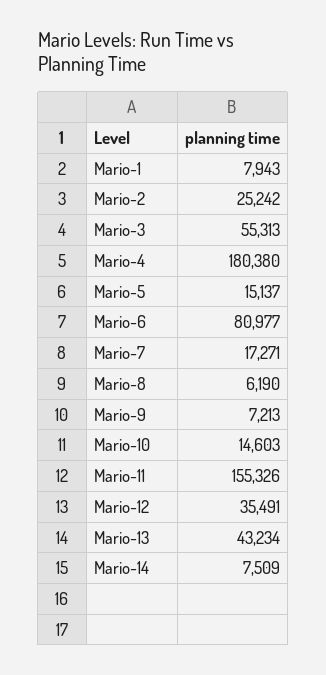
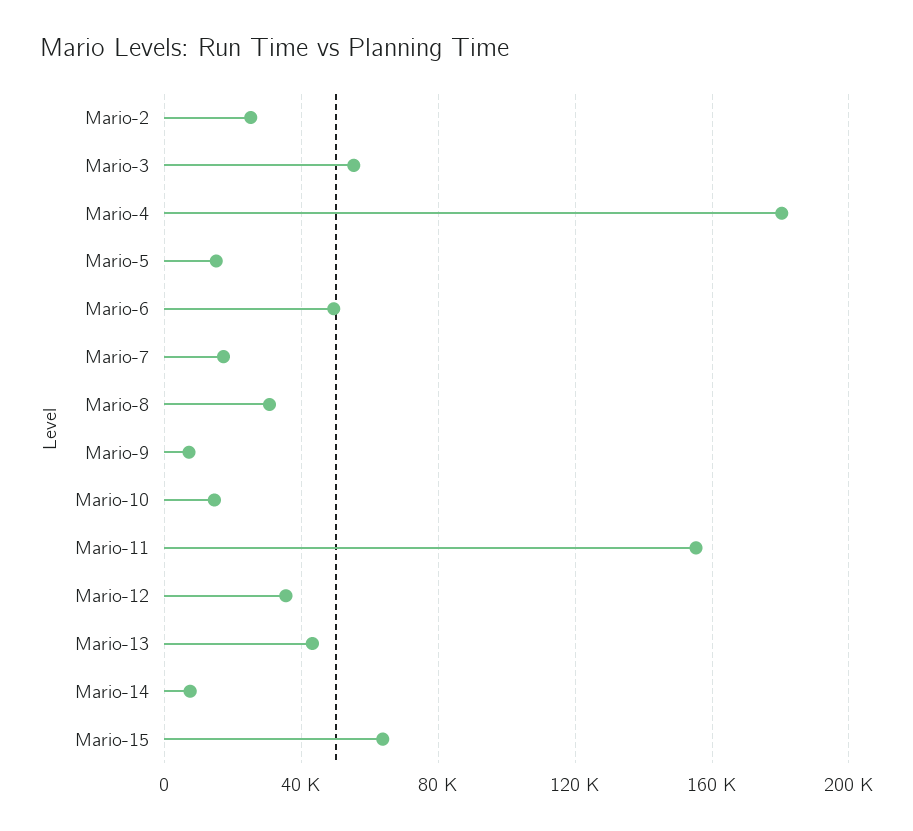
Mario-1: 7943 -> none
Mario-6: 80977 -> 50000
Mario-8: 6190 -> 30000
Mario-15: none -> 65000

